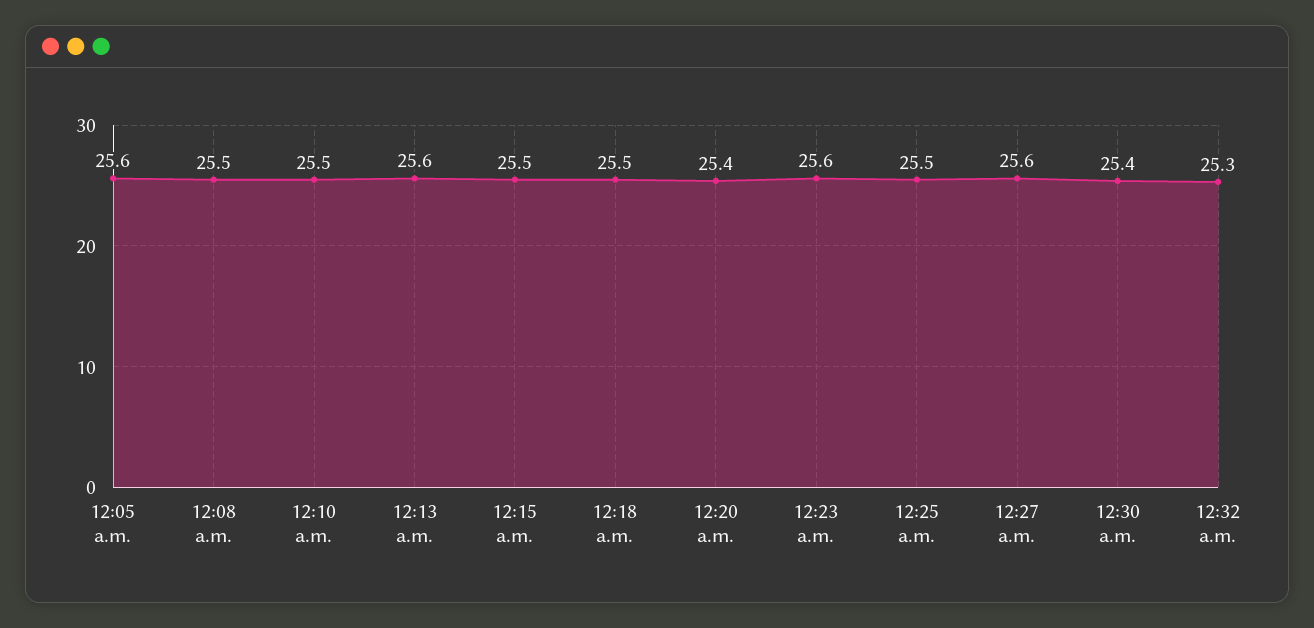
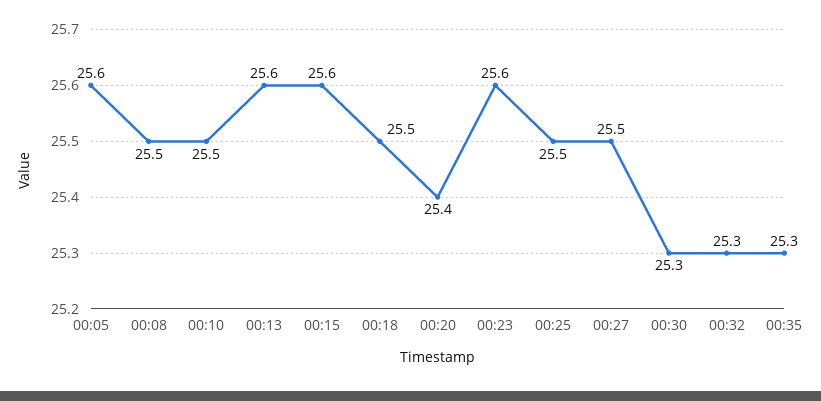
12:15 a.m.: 25.5 -> 25.6
12:27 a.m.: 25.6 -> 25.5
12:30 a.m.: 25.4 -> 25.3
00:35: none -> 25.3

